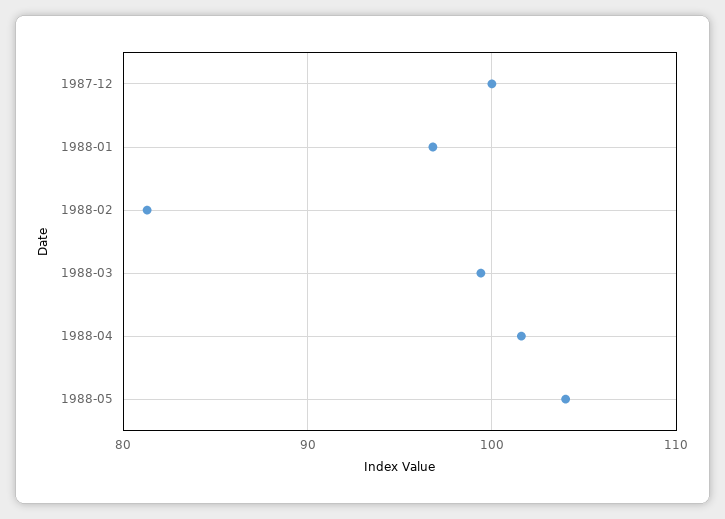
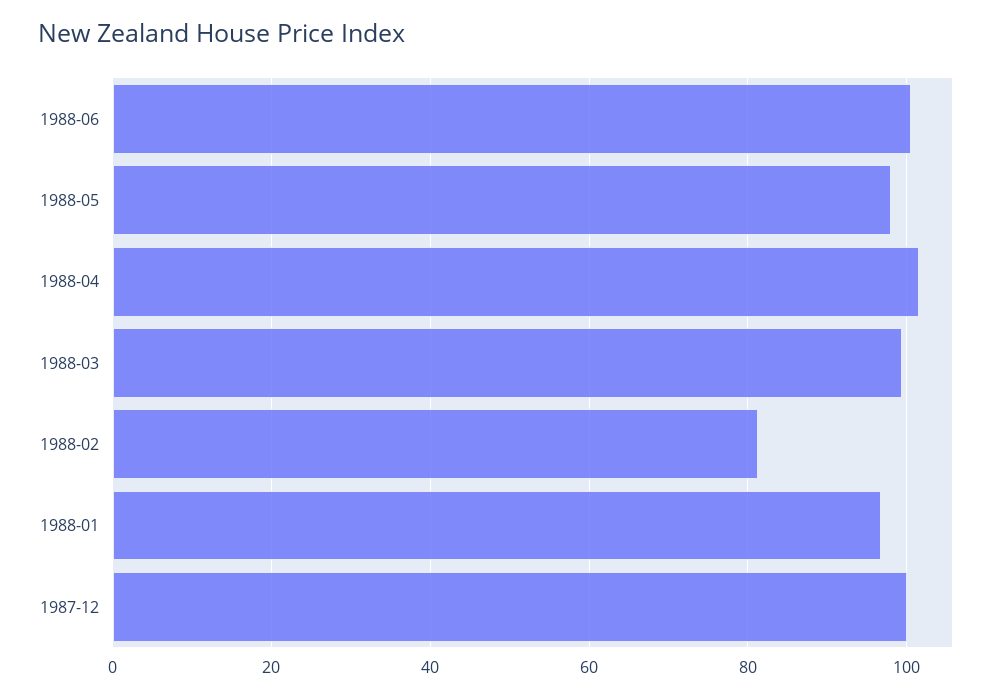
1988-05: 104 -> 98
1988-06: none -> 100

